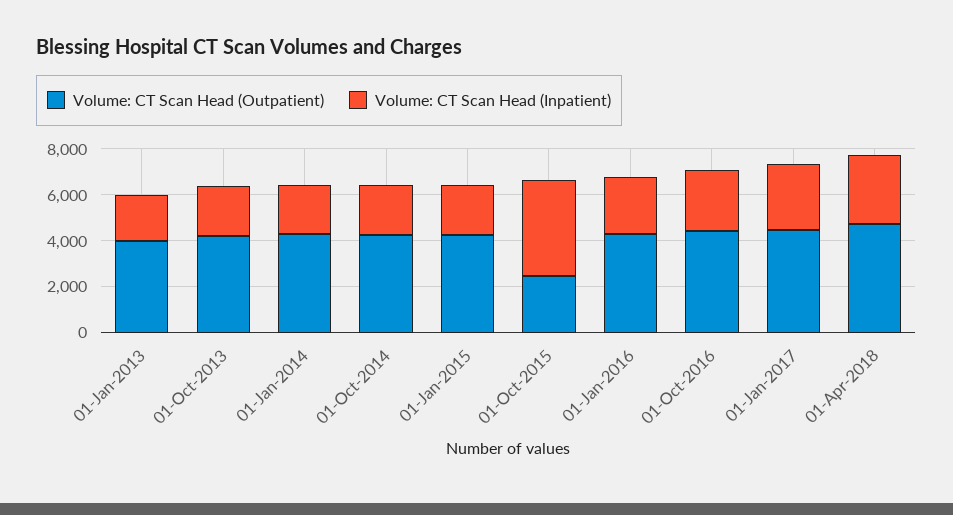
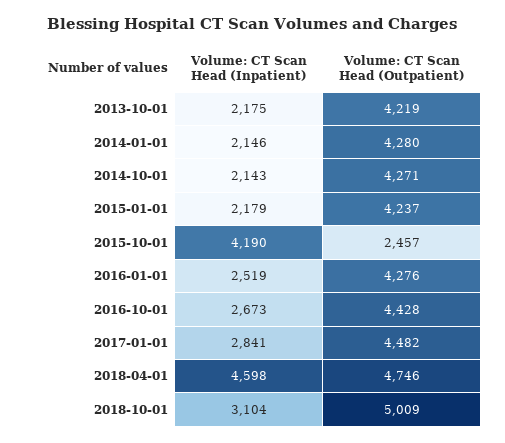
Volume: CT Scan Head (Outpatient), 01-Jan-2013: 4000 -> none
Volume: CT Scan Head (Inpatient), 01-Jan-2013: 2000 -> none
Volume: CT Scan Head (Inpatient), 01-Apr-2018: 3000 -> 4598
Volume: CT Scan Head (Inpatient), 2018-10-01: none -> 3104
Volume: CT Scan Head (Outpatient), 2018-10-01: none -> 5009

